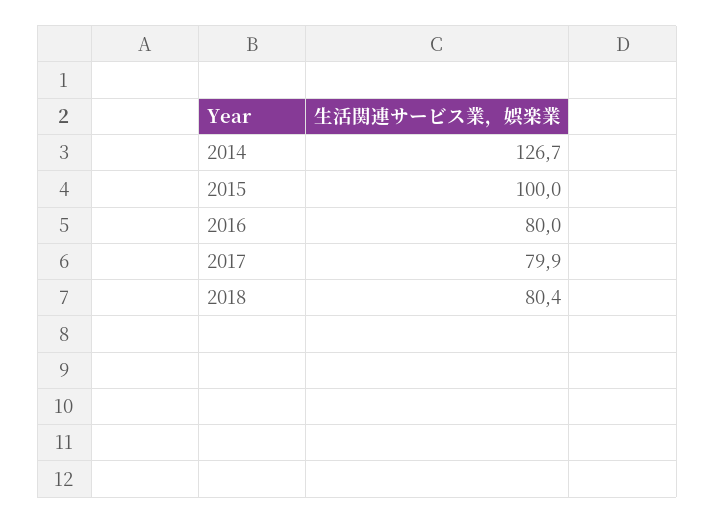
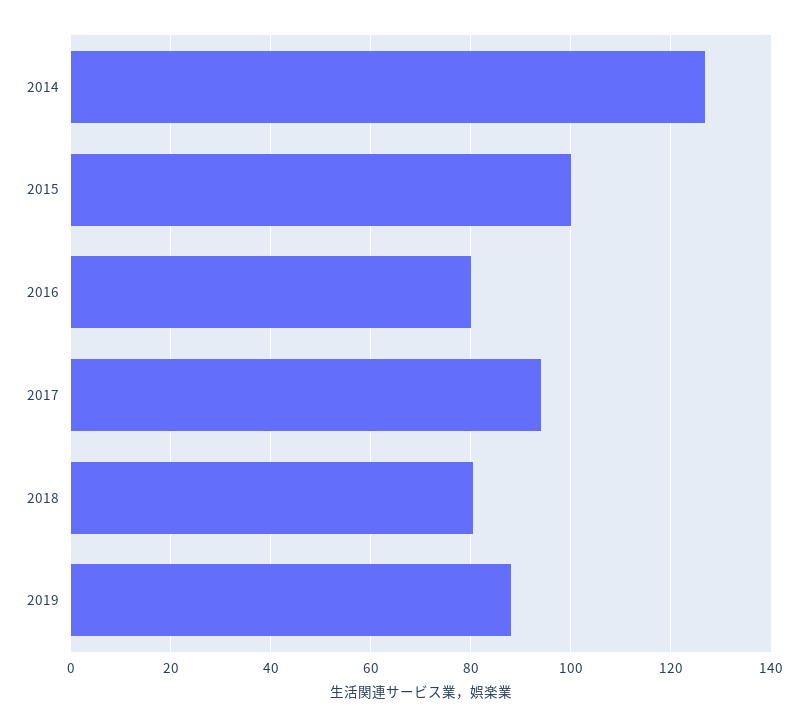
2017: 79.9 -> 94
2019: none -> 88

